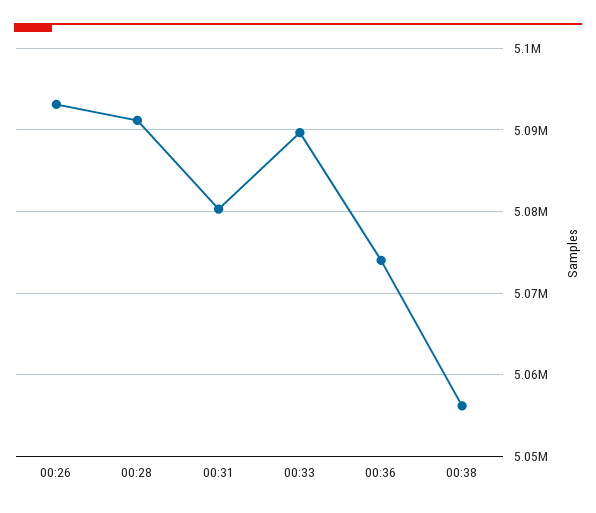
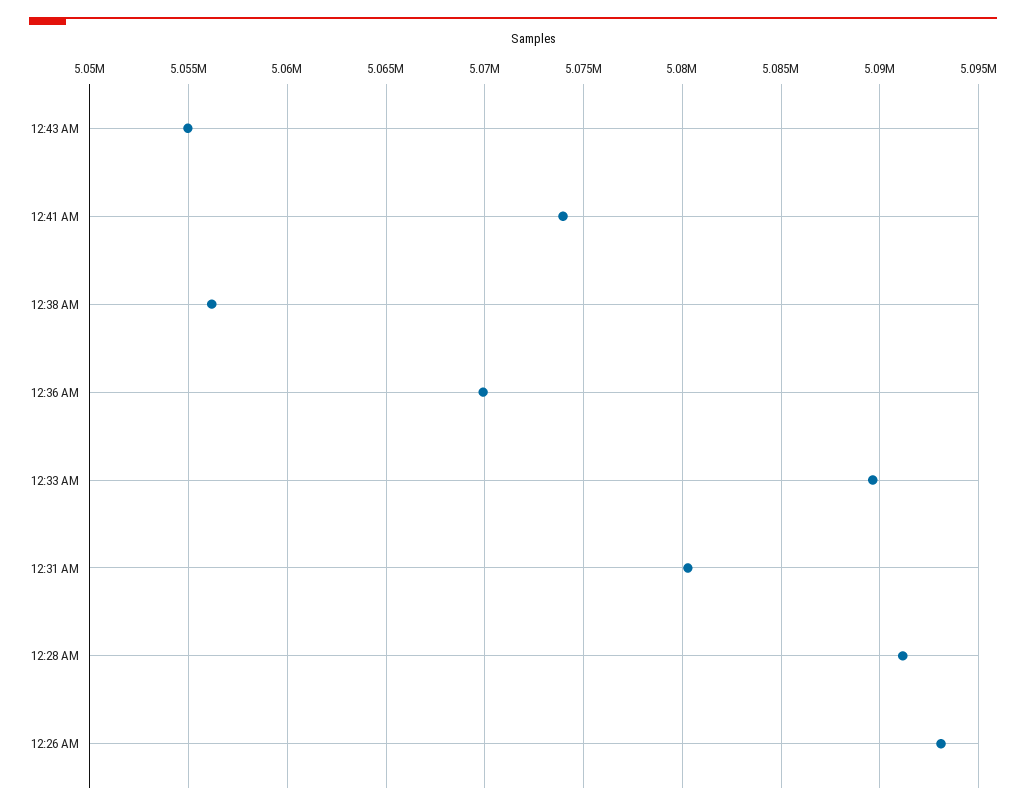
00:36: 5074000 -> 5070000
12:43 AM: none -> 5055000
12:41 AM: none -> 5074000

